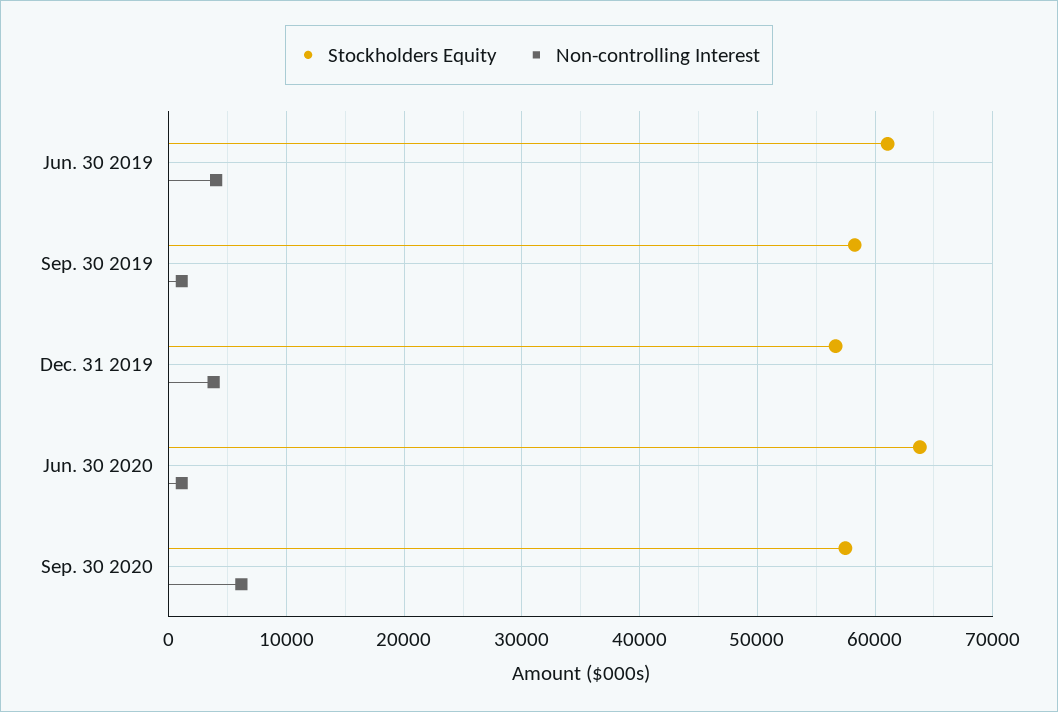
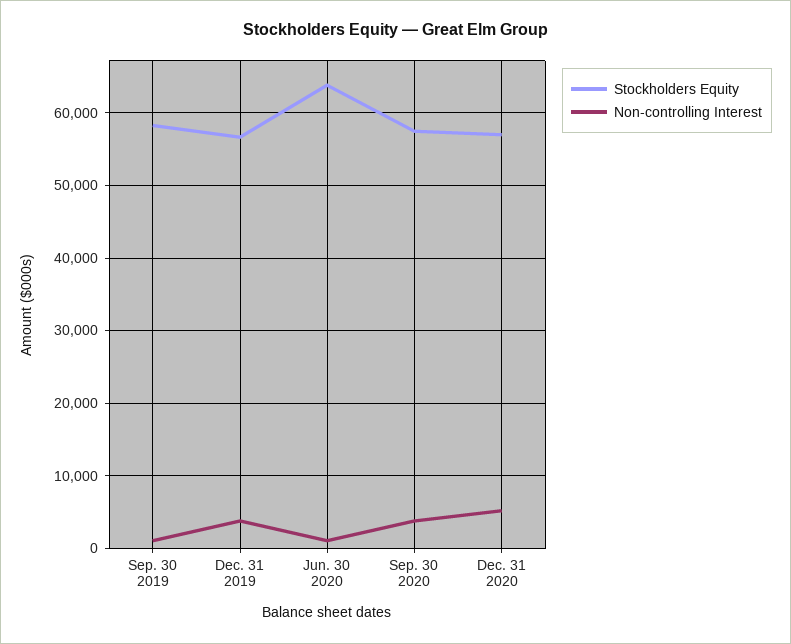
Stockholders Equity, Jun. 30 2019: 61000 -> none
Non-controlling Interest, Jun. 30 2019: 4000 -> none
Non-controlling Interest, Sep. 30 2020: 6000 -> 4000
Stockholders Equity, Dec. 31 2020: none -> 57000
Non-controlling Interest, Dec. 31 2020: none -> 5000

